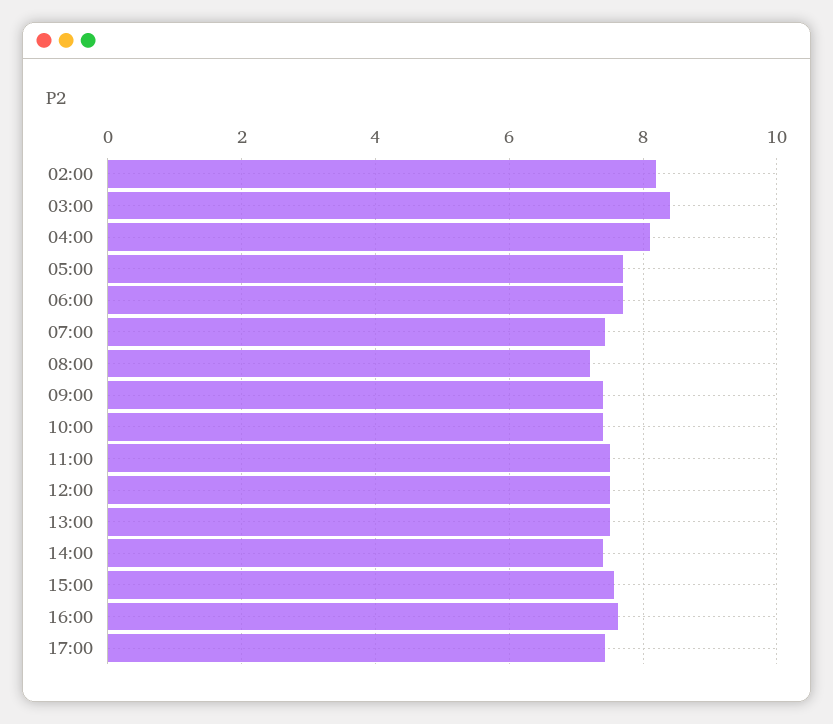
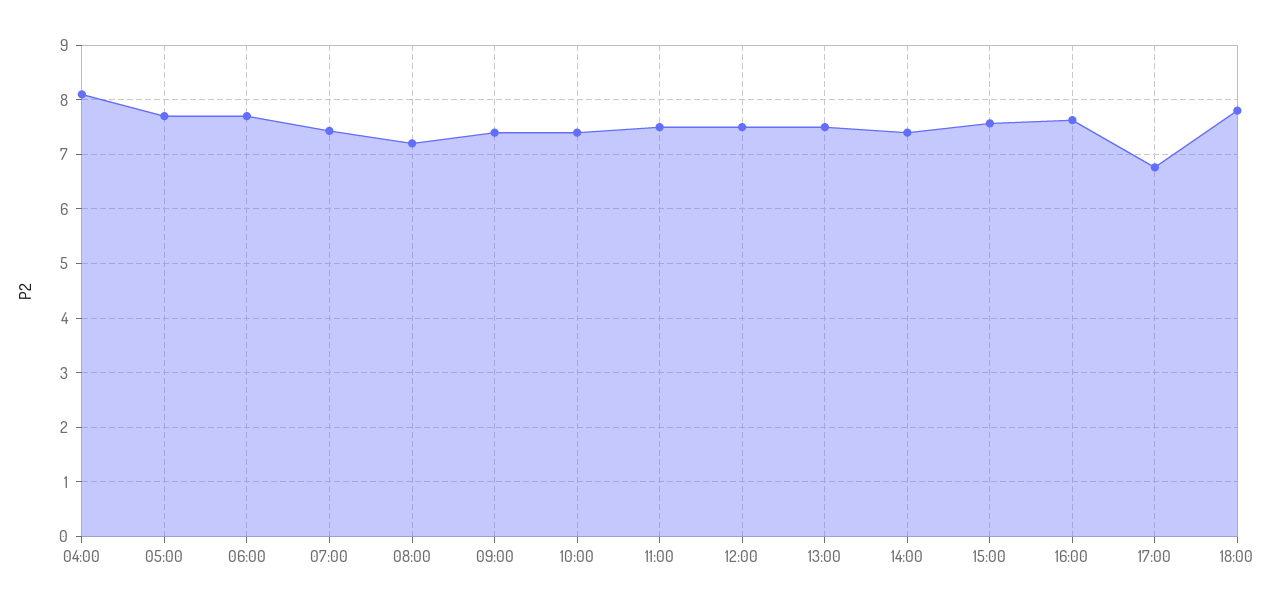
02:00: 8.2 -> none
03:00: 8.4 -> none
17:00: 7.4 -> 6.8
18:00: none -> 7.8

